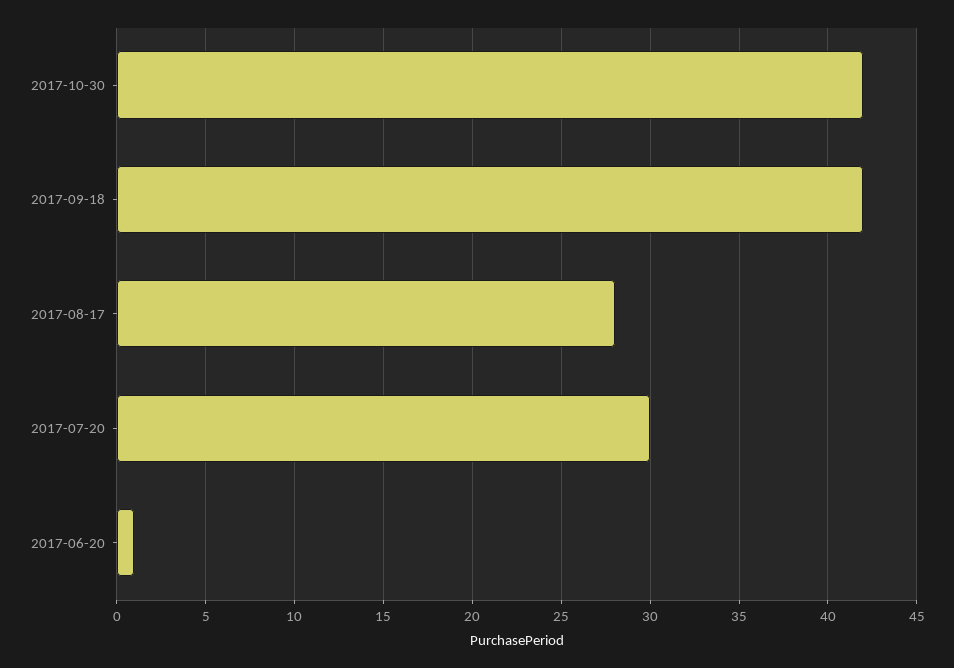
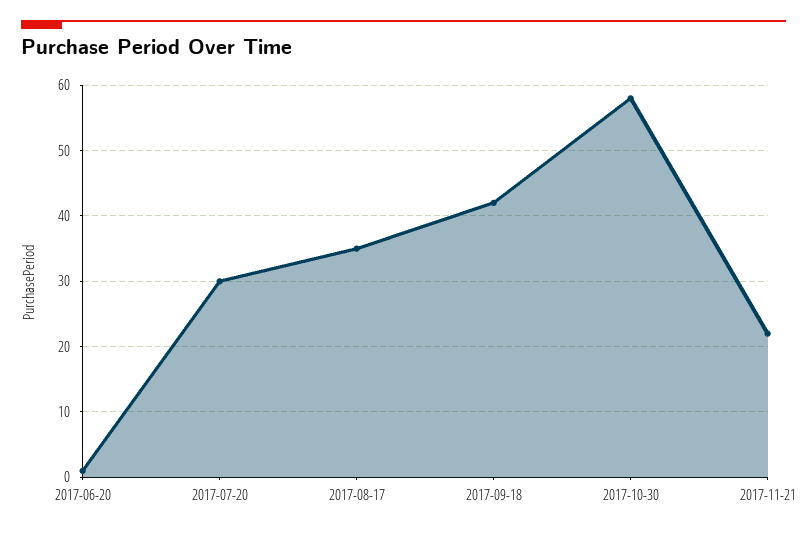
2017-10-30: 42 -> 58
2017-08-17: 28 -> 35
2017-11-21: none -> 22

